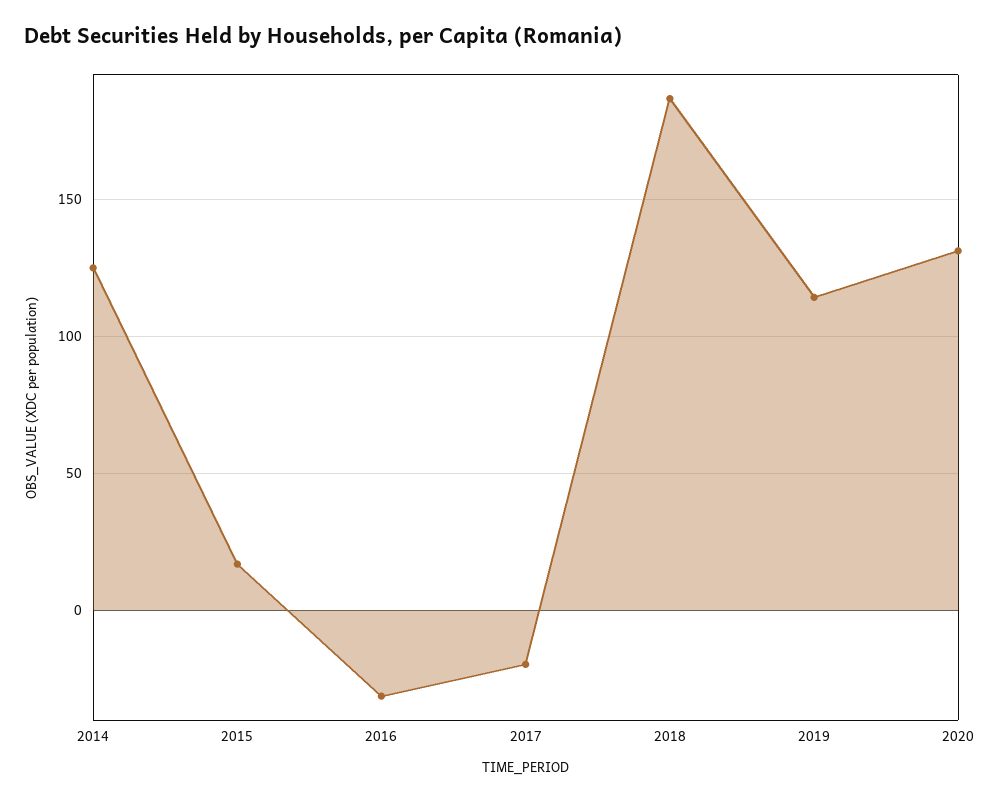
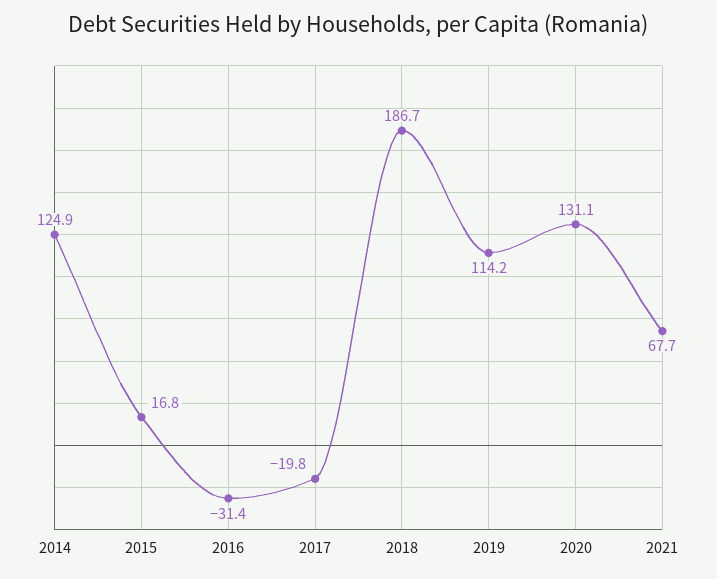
2021: none -> 67.7

